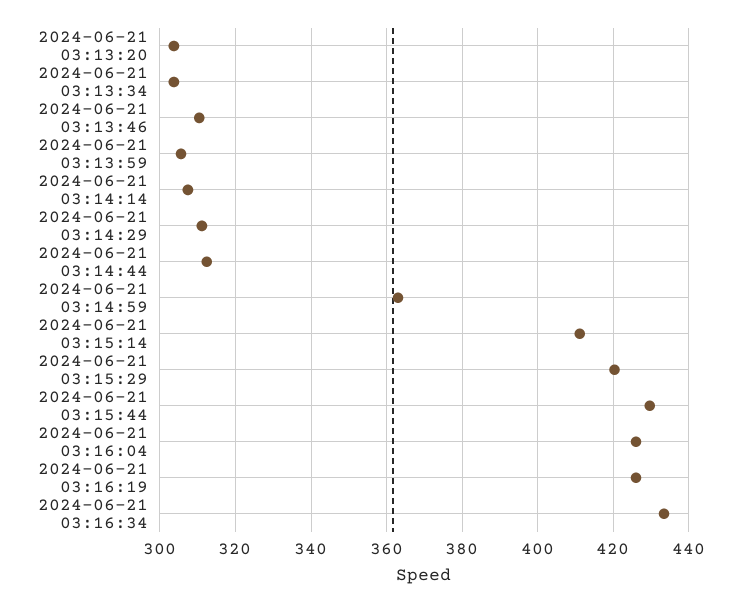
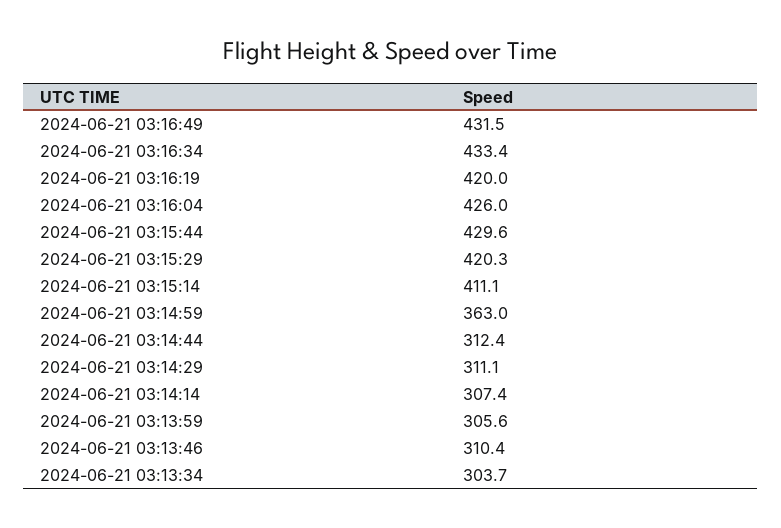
2024-06-21 03:13:20: 304 -> none
2024-06-21 03:16:19: 426 -> 420
2024-06-21 03:16:49: none -> 431.5

